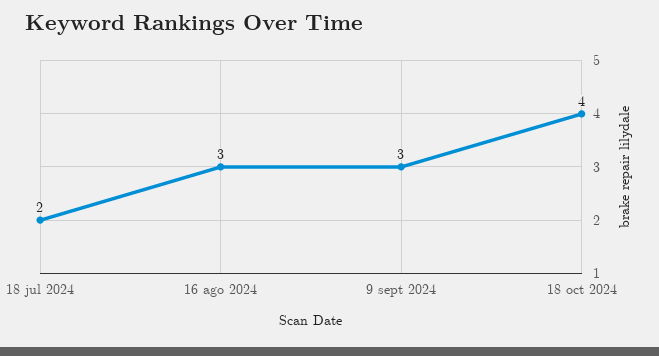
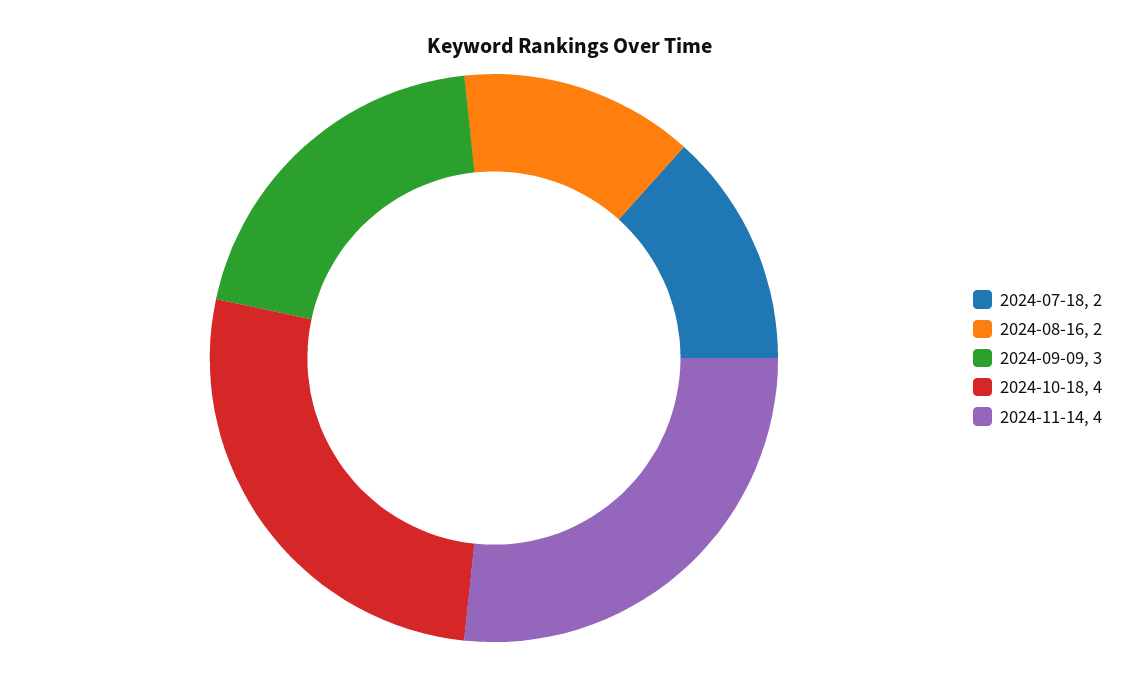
16 ago 2024: 3 -> 2
2024-11-14: none -> 4

